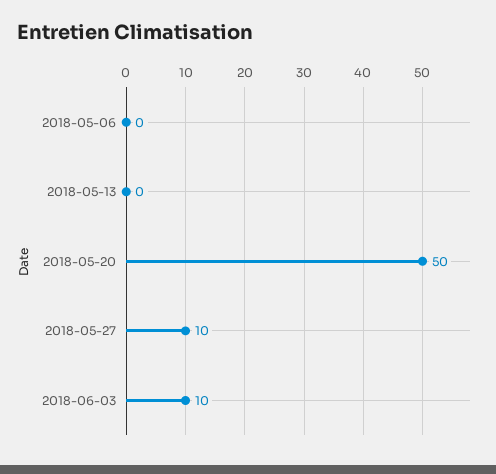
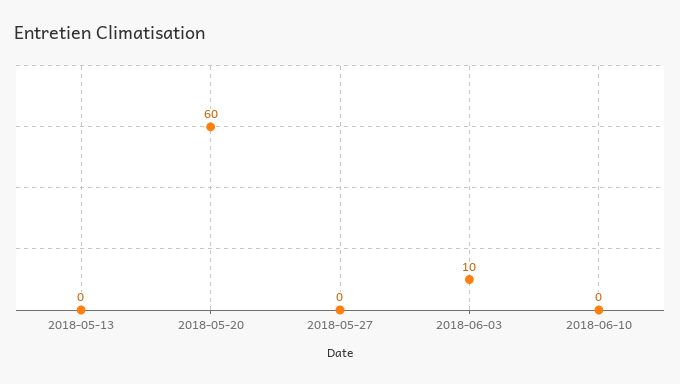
2018-05-06: 0 -> none
2018-05-20: 50 -> 60
2018-05-27: 10 -> 0
2018-06-10: none -> 0

